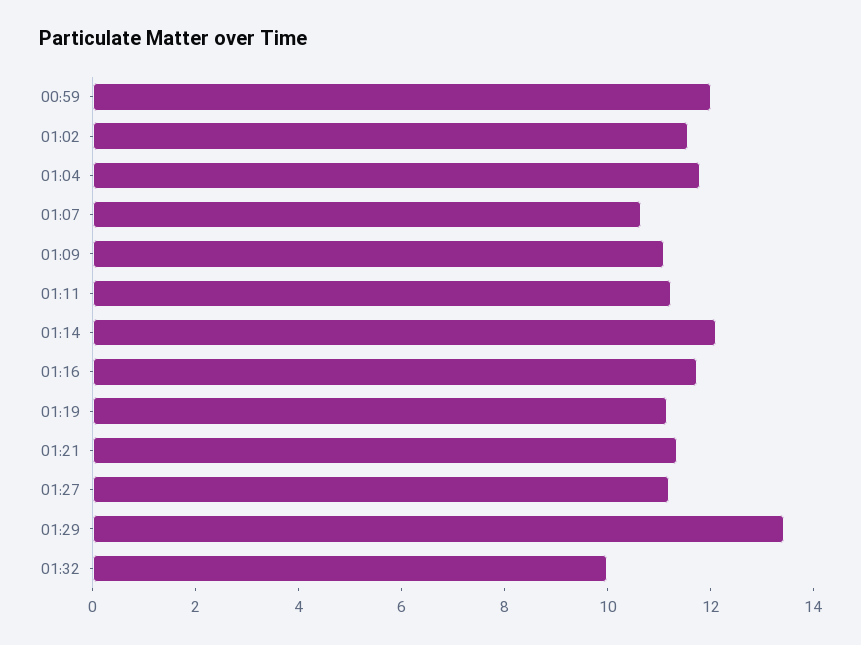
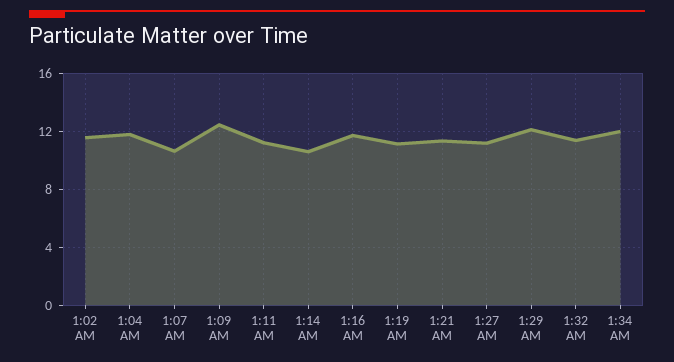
00:59: 12 -> none
01:09: 11 -> 12.5
01:14: 12 -> 10.5
01:29: 13.5 -> 12
01:32: 10 -> 11.5
1:34 AM: none -> 12

